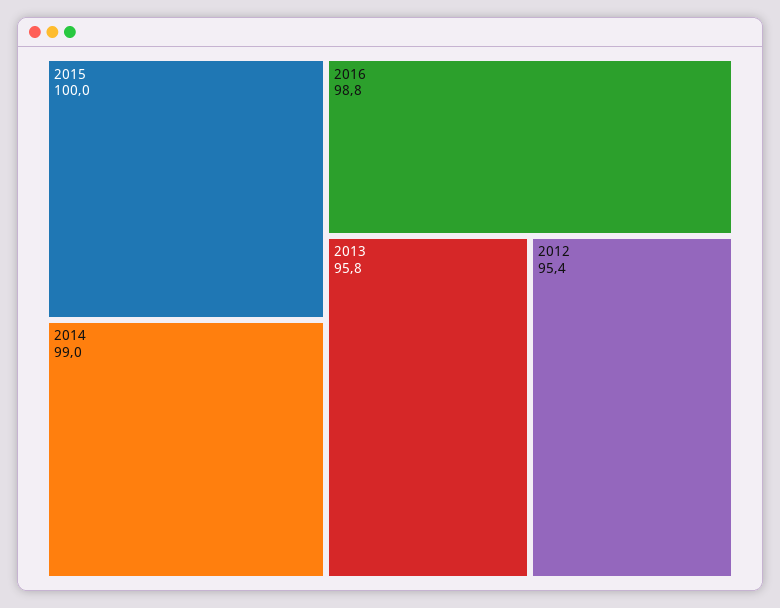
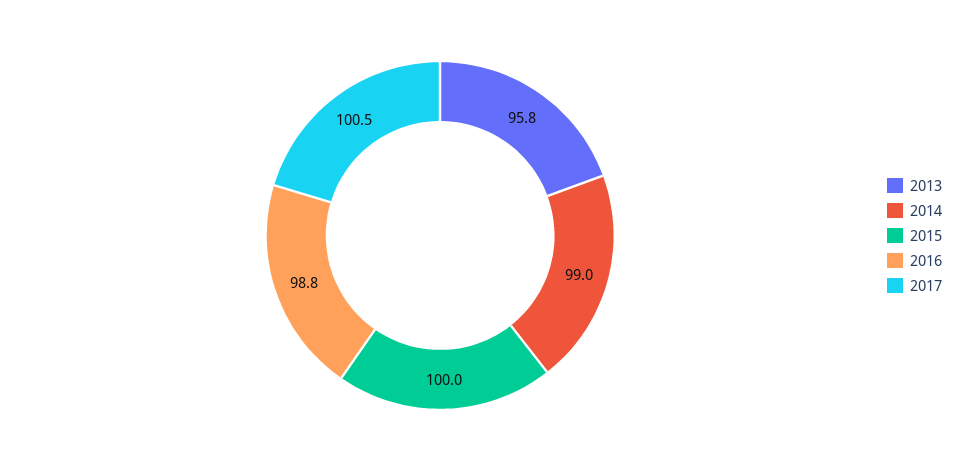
2012: 95.4 -> none
2017: none -> 100.5

